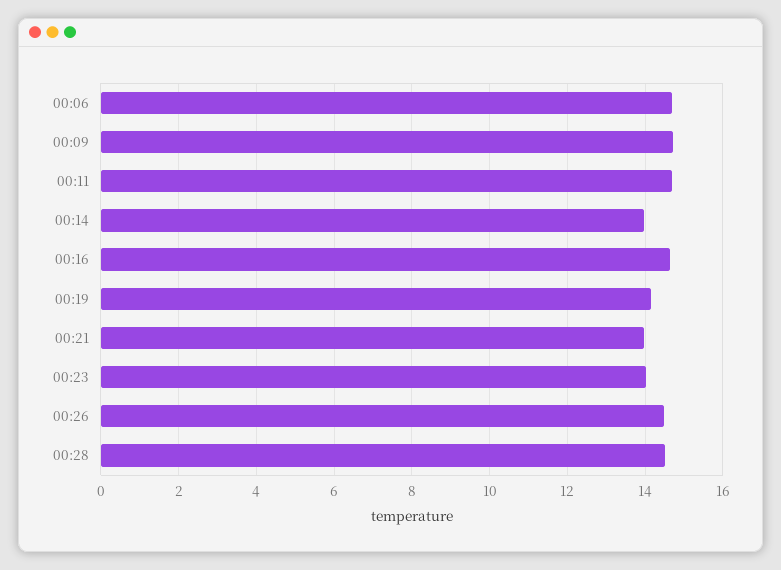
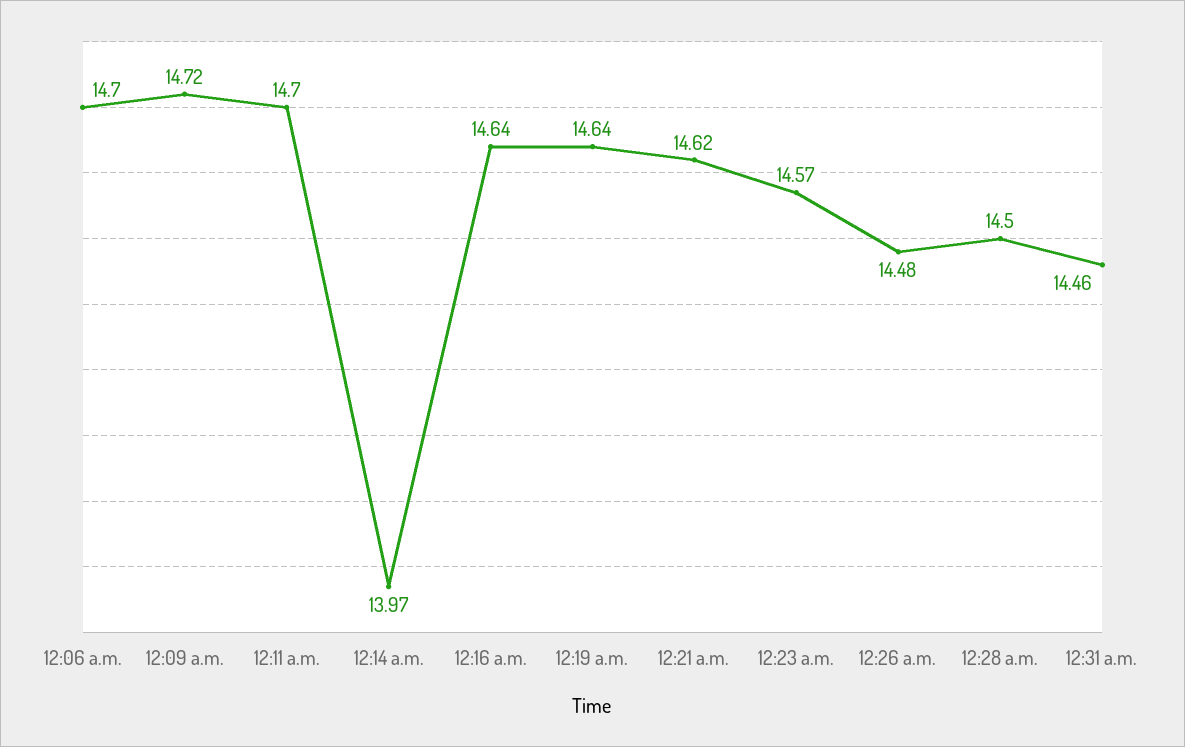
00:19: 14.2 -> 14.64
00:21: 14 -> 14.62
00:23: 14 -> 14.57
12:31 a.m.: none -> 14.46

